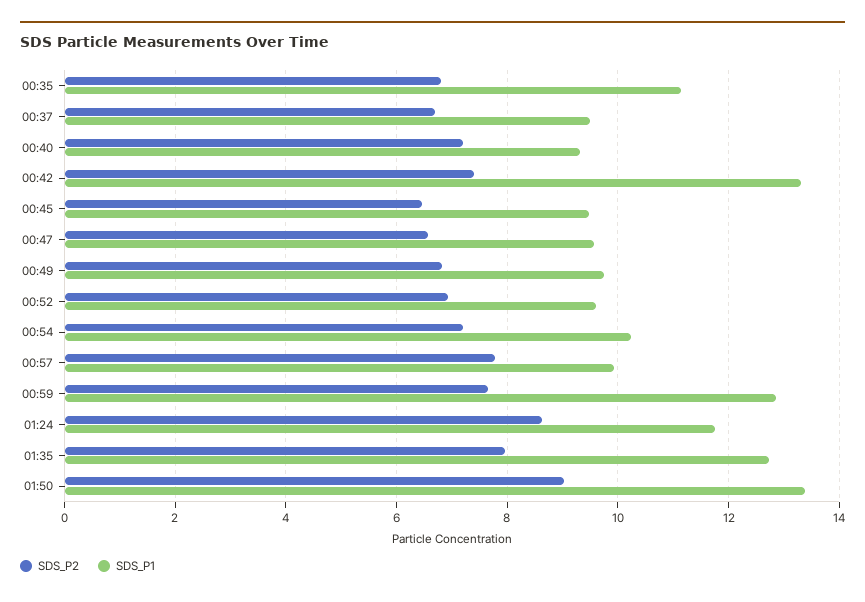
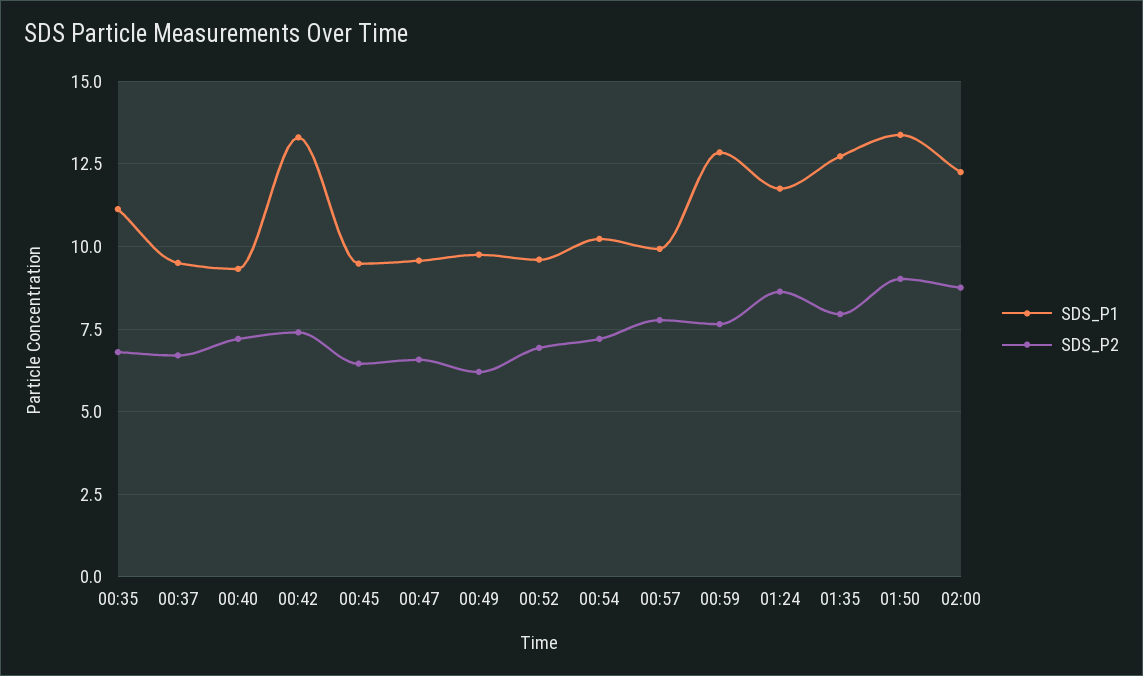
SDS_P2, 00:49: 6.8 -> 6.25
SDS_P1, 02:00: none -> 12.25
SDS_P2, 02:00: none -> 8.75

